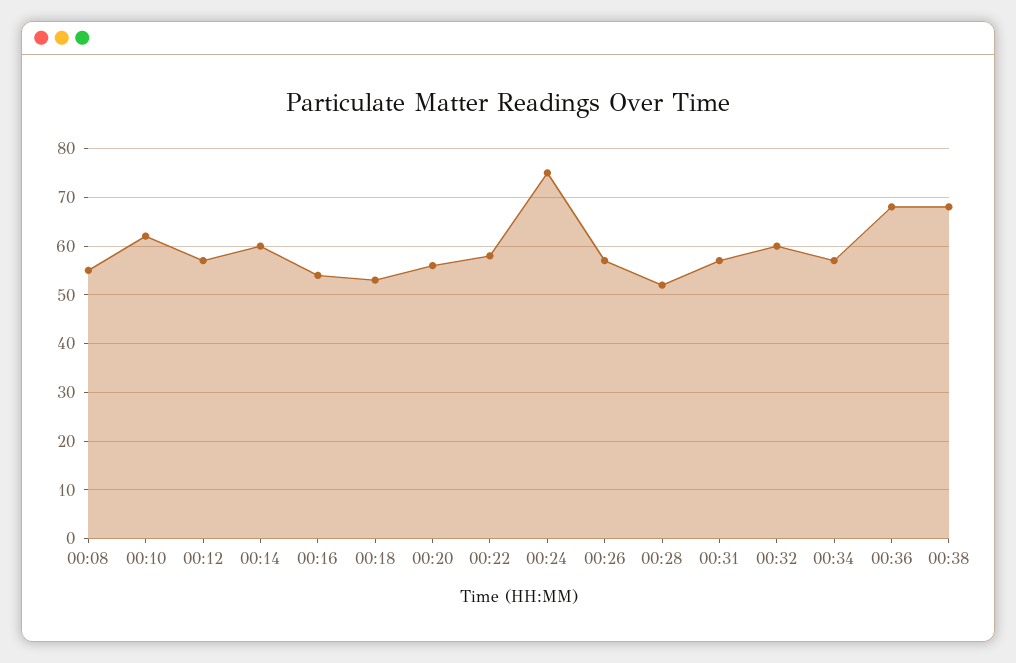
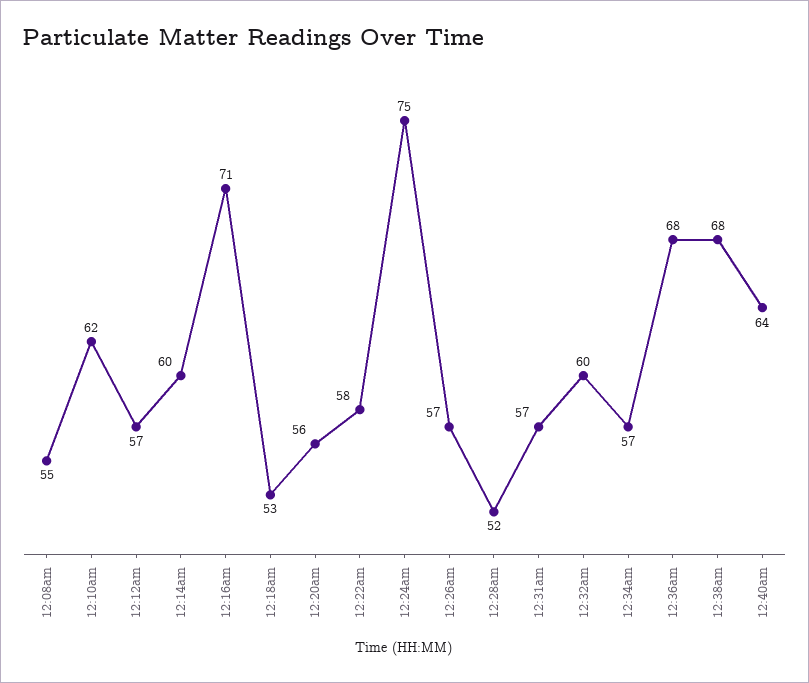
00:16: 55 -> 71
12:40am: none -> 64

